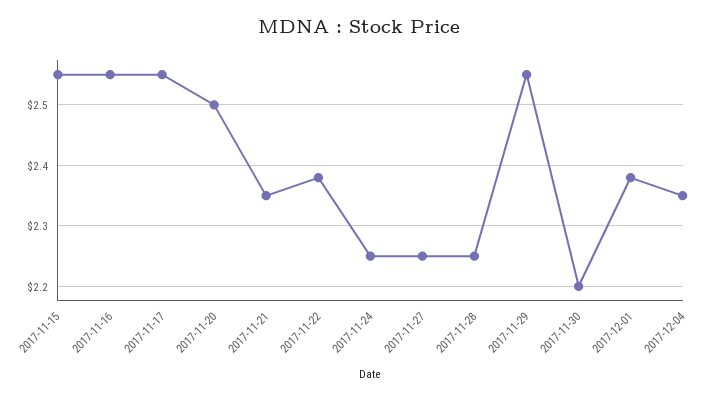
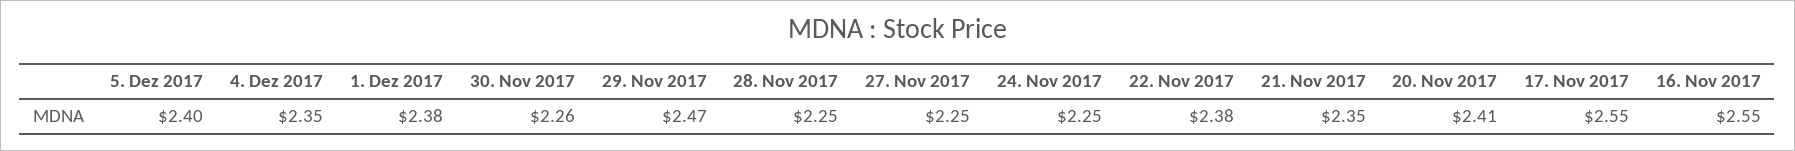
2017-11-15: 2.55 -> none
2017-11-20: 2.5 -> 2.41
2017-11-29: 2.55 -> 2.47
2017-11-30: 2.2 -> 2.26
5. Dez 2017: none -> 2.4

